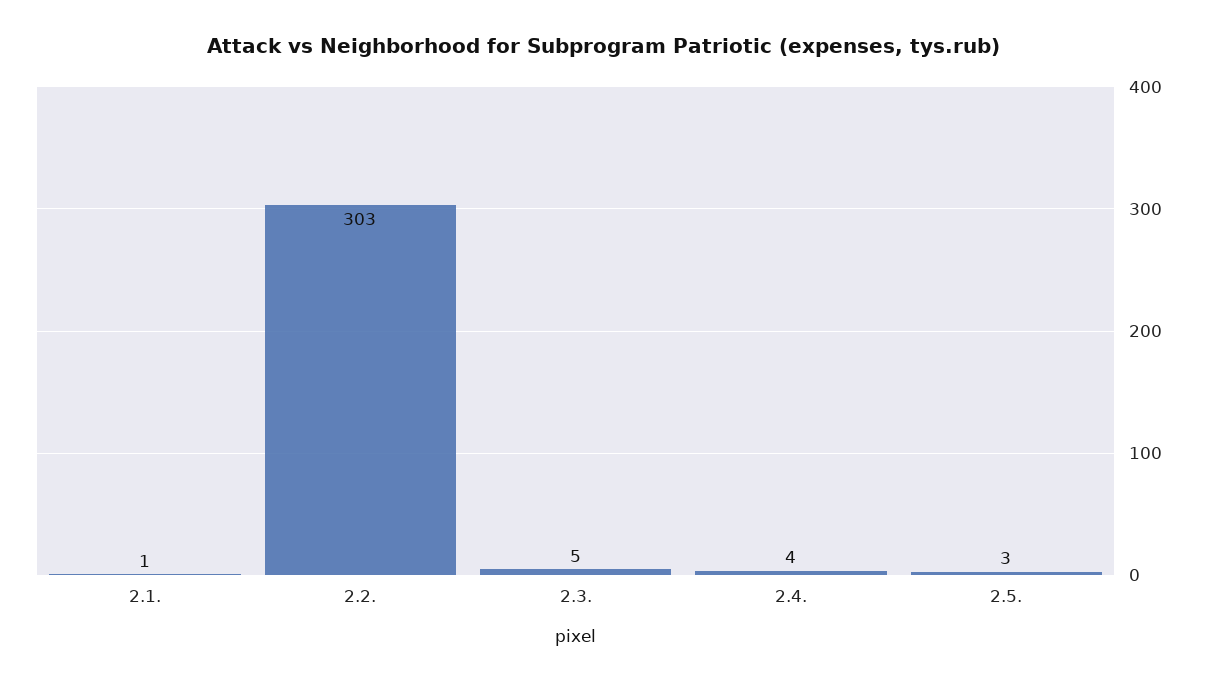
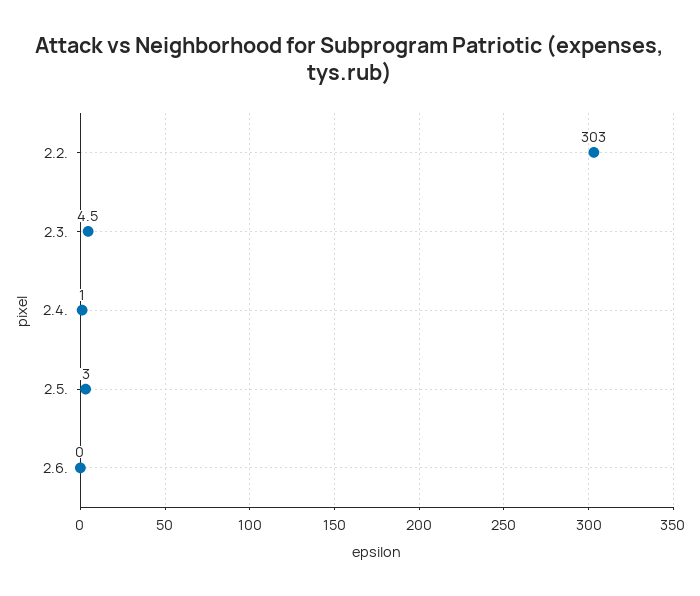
2.1.: 1 -> none
2.4.: 4 -> 1
2.6.: none -> 0

